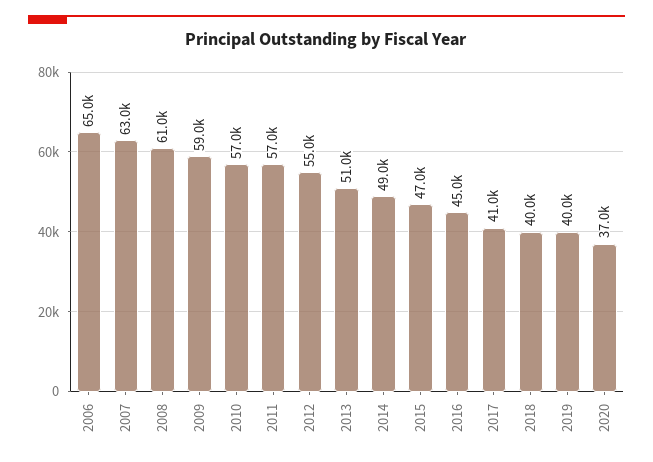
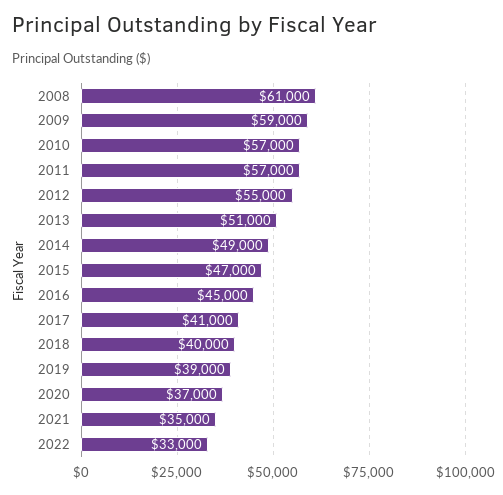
2006: 65000 -> none
2007: 63000 -> none
2019: 40000 -> 39000
2021: none -> 35000
2022: none -> 33000

